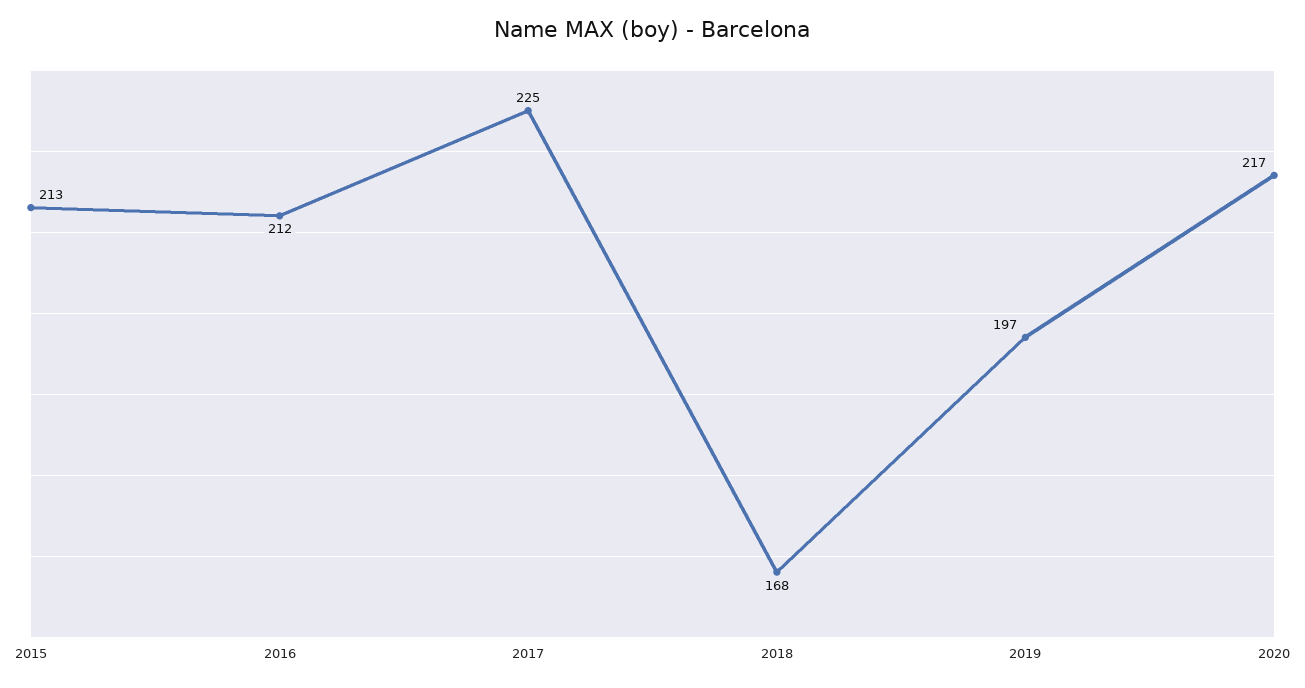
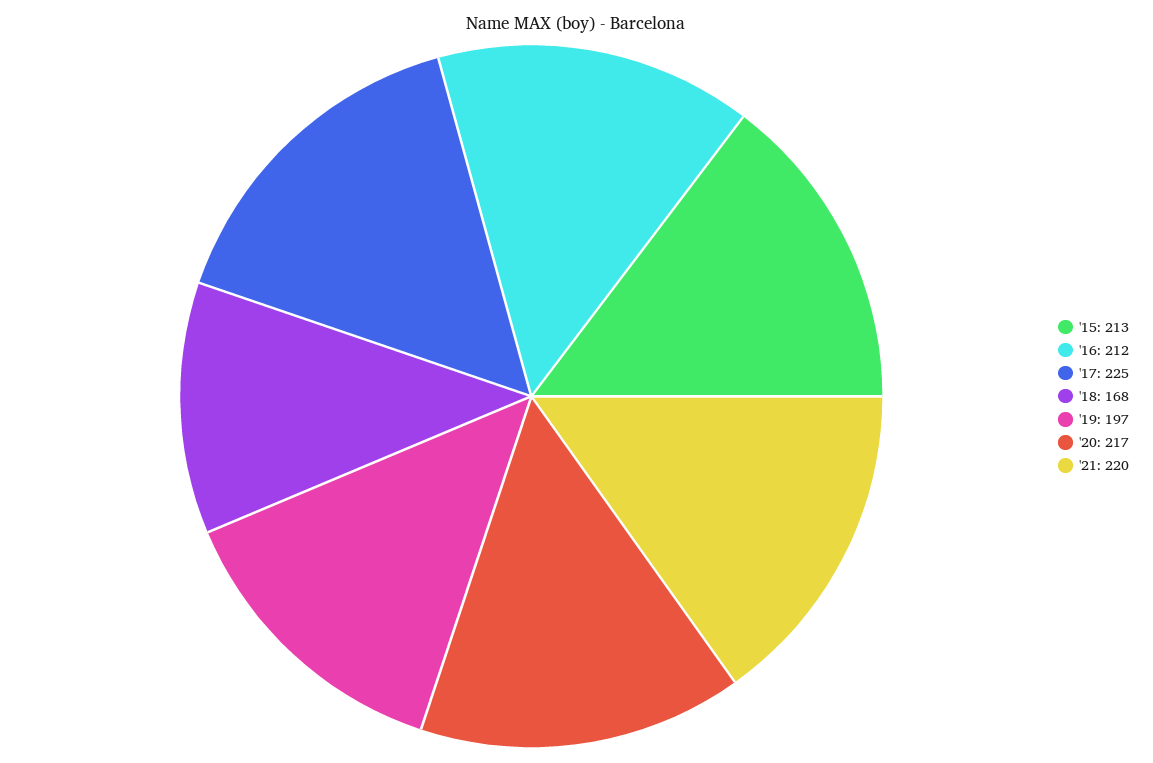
'21: none -> 220

